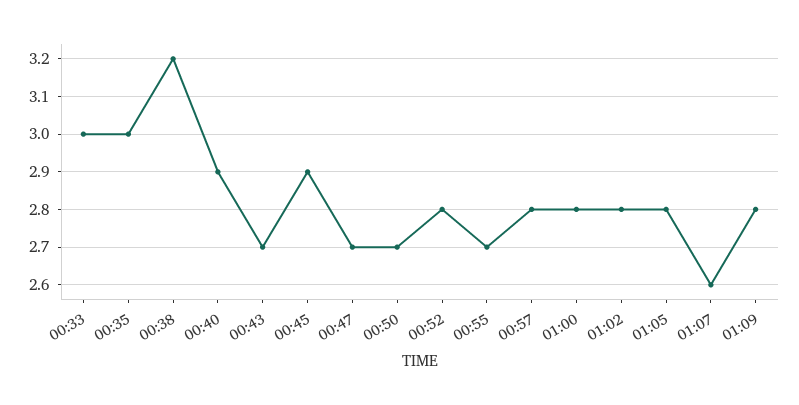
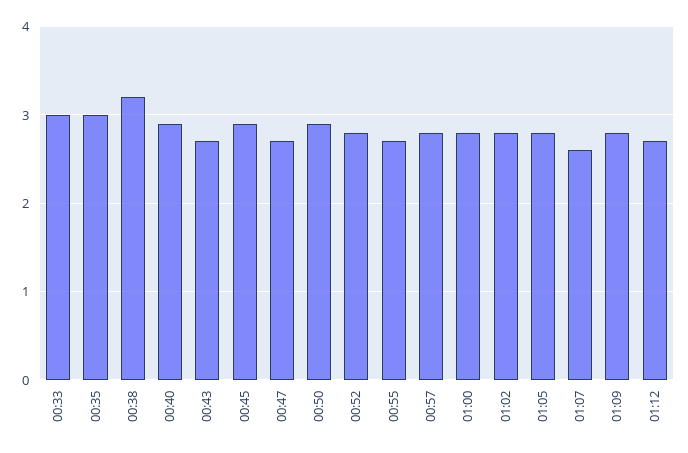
00:50: 2.7 -> 2.9
01:12: none -> 2.7

